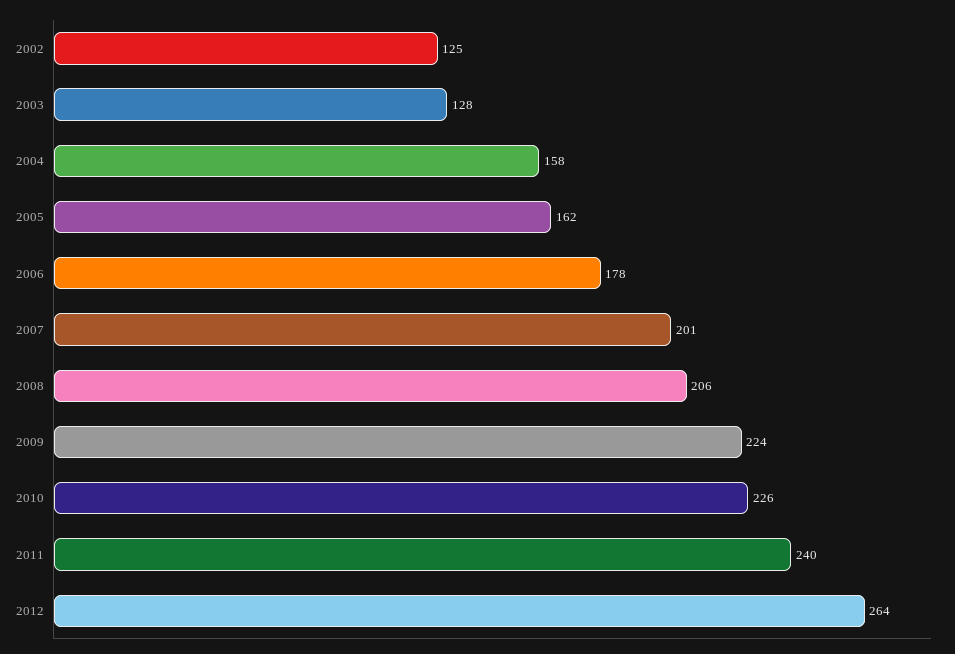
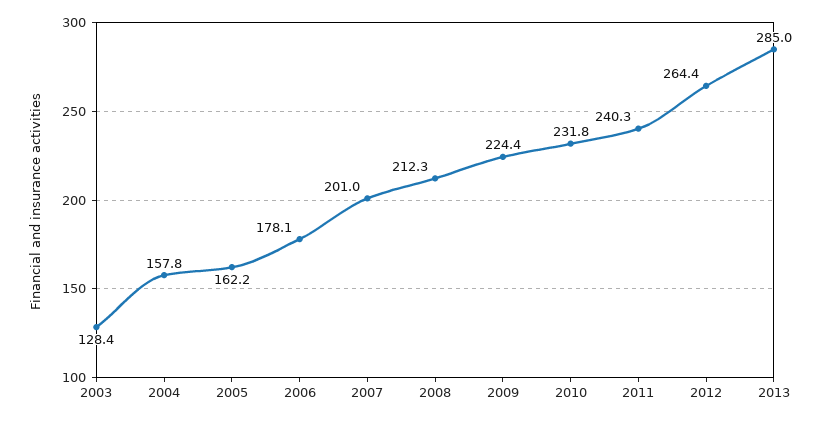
2002: 125 -> none
2008: 206 -> 212.3
2010: 226 -> 231.8
2013: none -> 285

